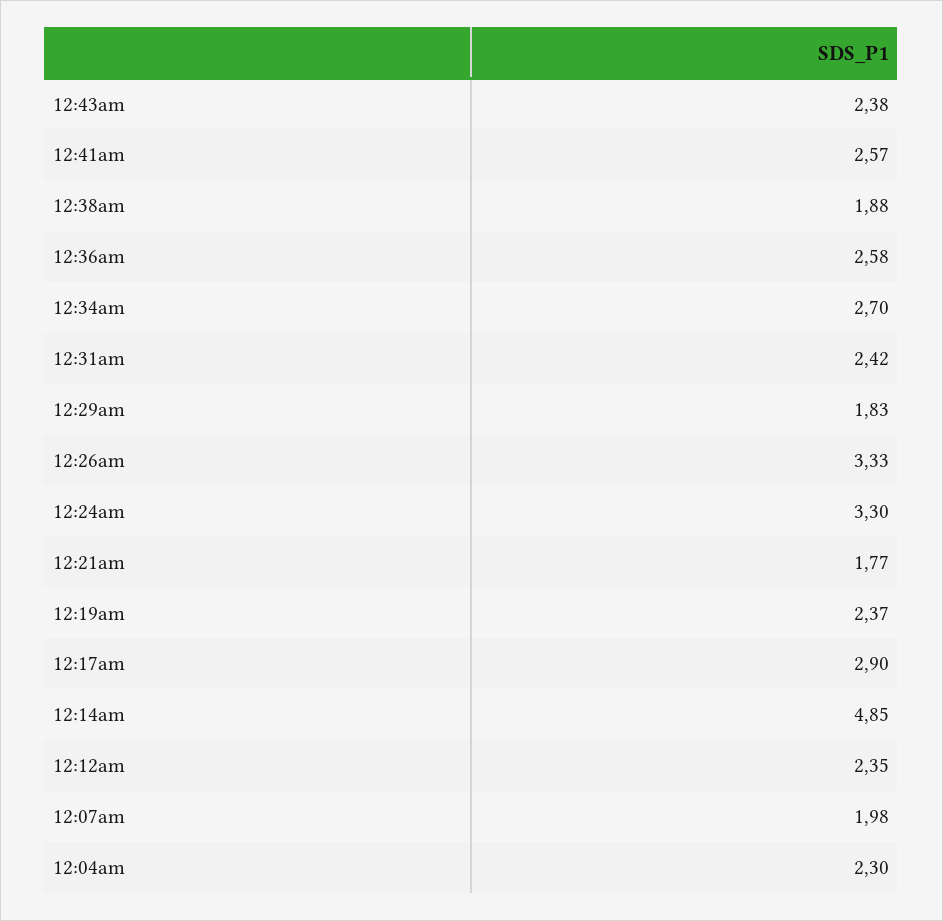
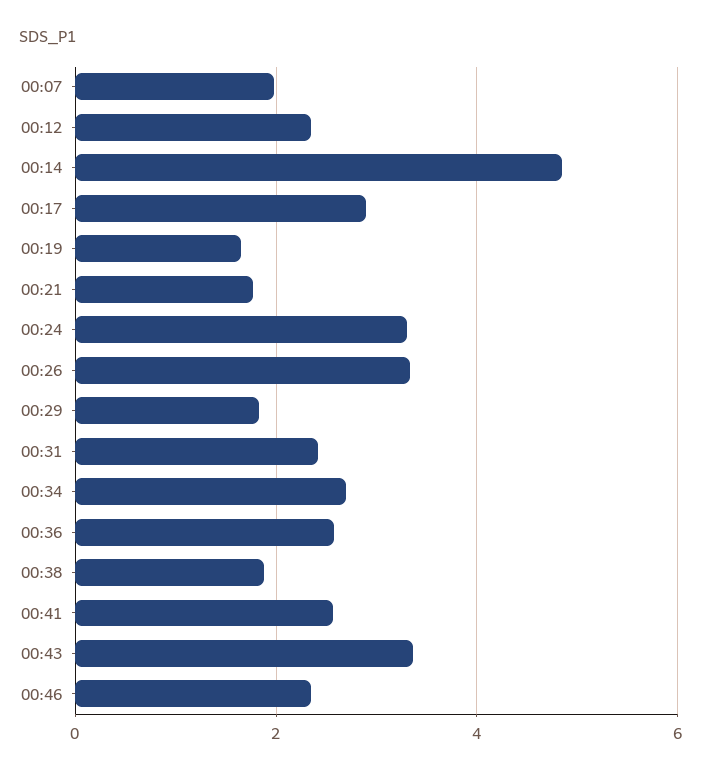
12:43am: 2.38 -> 3.4
12:19am: 2.37 -> 1.6
12:04am: 2.3 -> none
00:46: none -> 2.4

